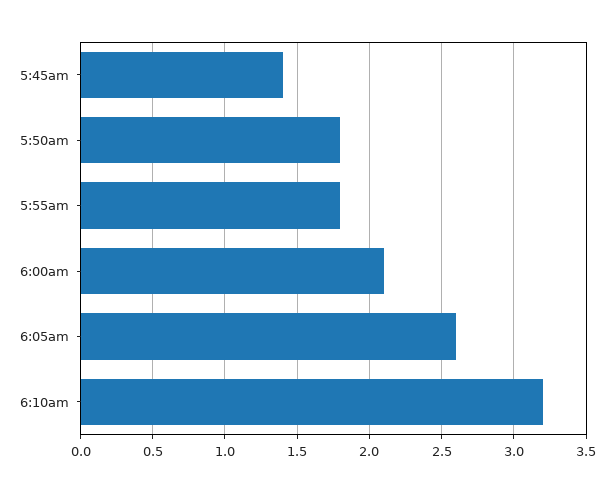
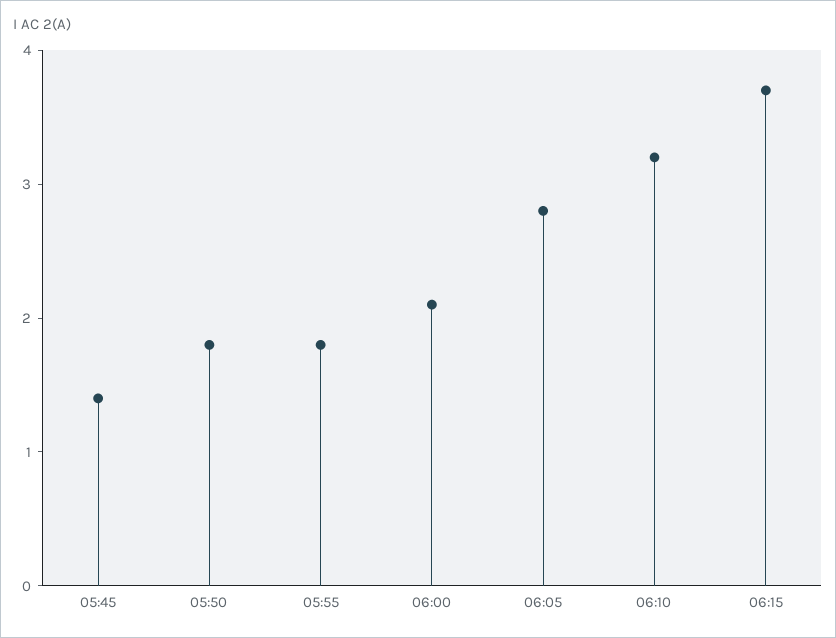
6:05am: 2.6 -> 2.8
06:15: none -> 3.7

